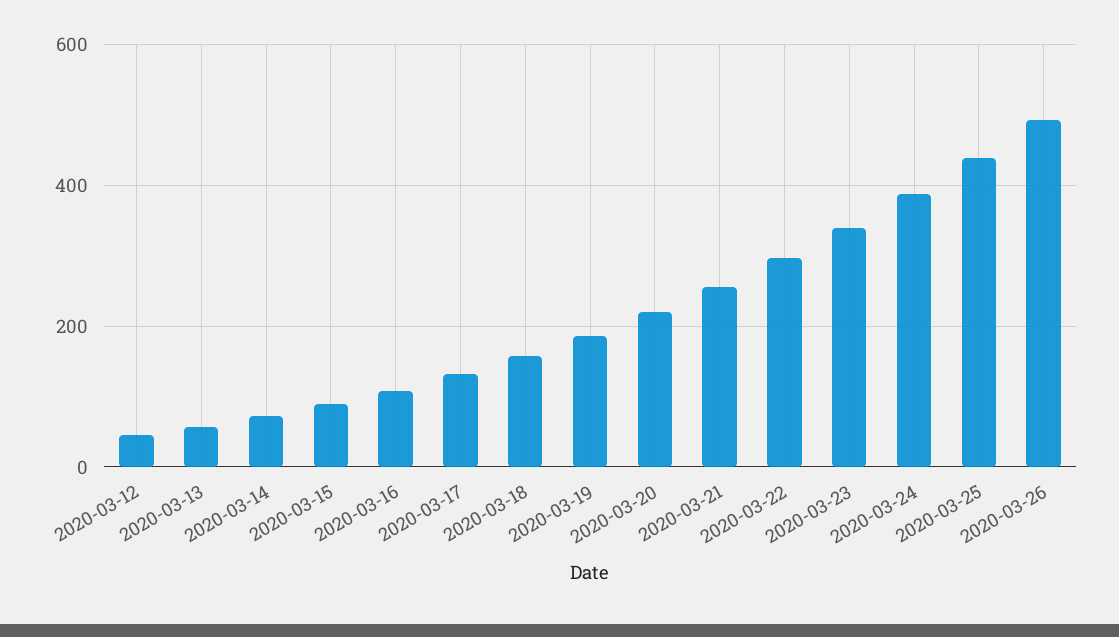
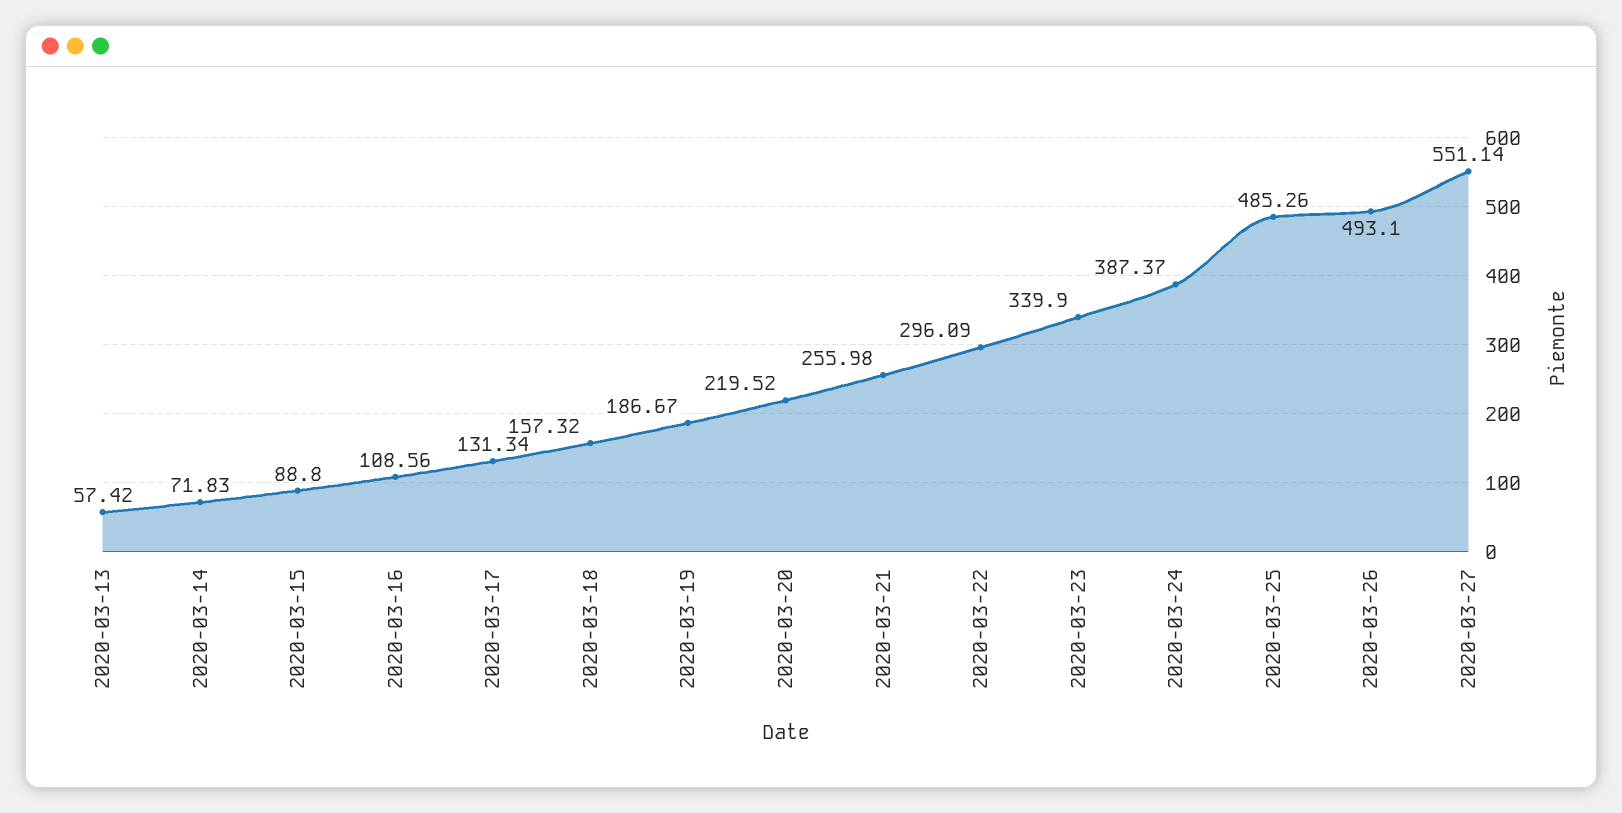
2020-03-12: 40 -> none
2020-03-25: 440 -> 485.26
2020-03-27: none -> 551.14

